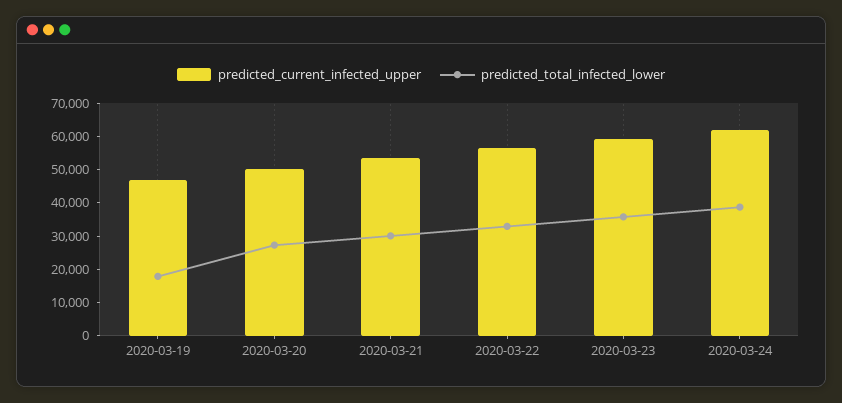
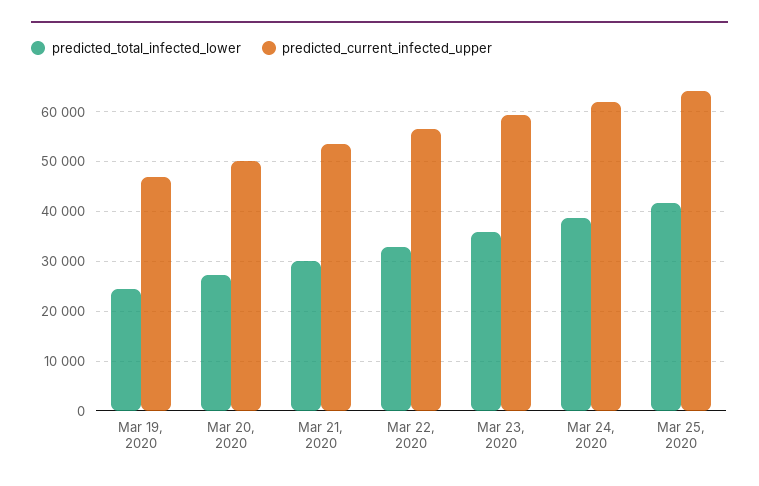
predicted_total_infected_lower, 2020-03-19: 17500 -> 24000
predicted_total_infected_lower, Mar 25, 2020: none -> 42000
predicted_current_infected_upper, Mar 25, 2020: none -> 64000

